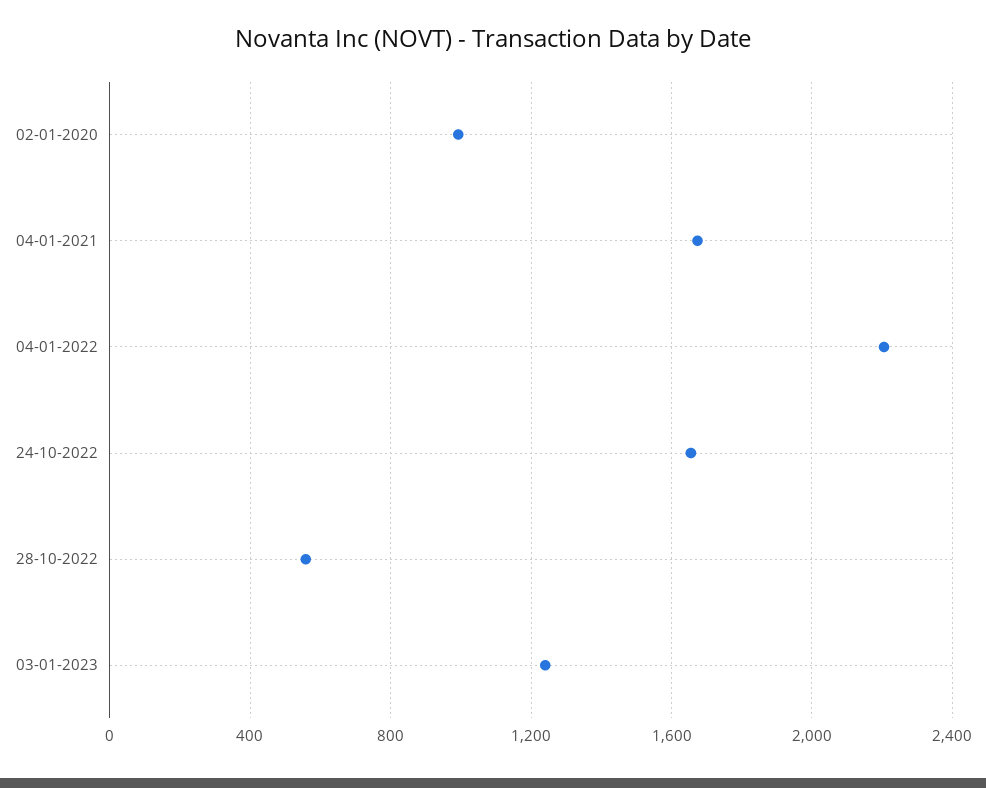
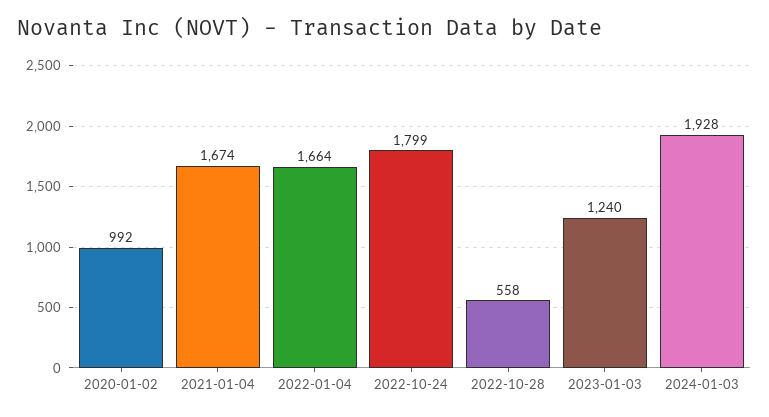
04-01-2022: 2200 -> 1664
24-10-2022: 1650 -> 1799
2024-01-03: none -> 1928

